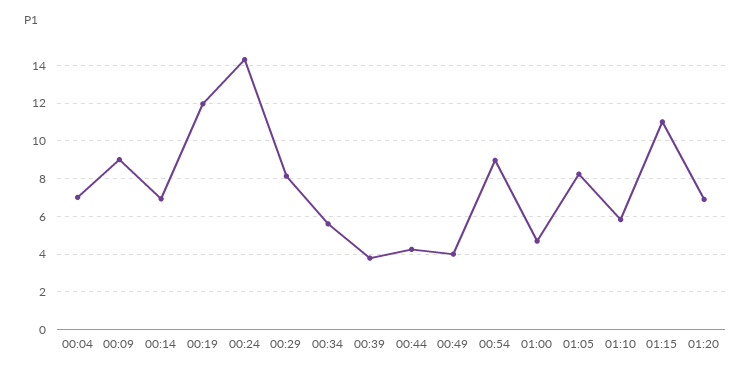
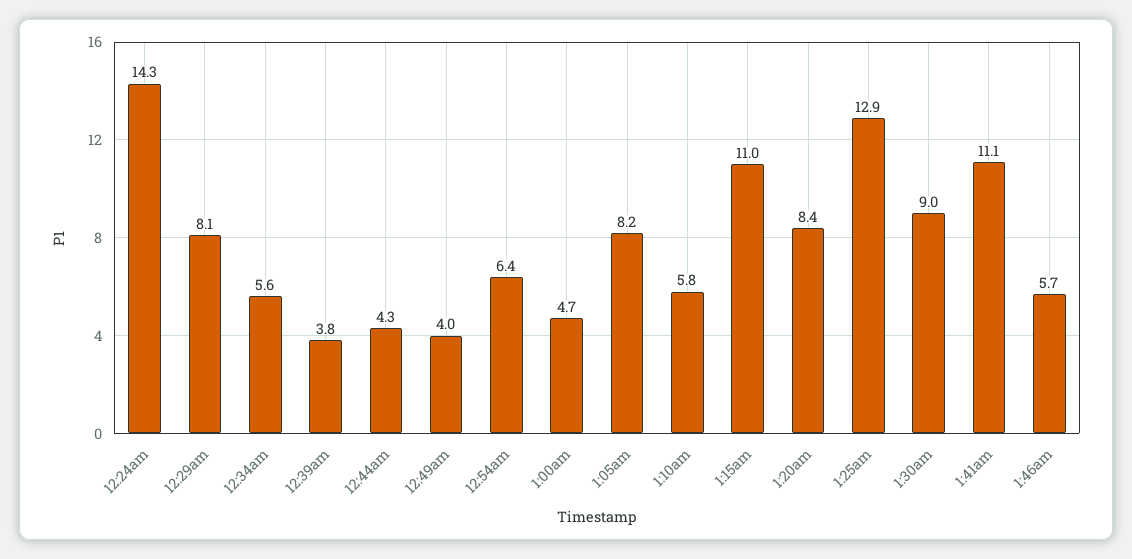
00:04: 7 -> none
00:09: 9 -> none
00:14: 7 -> none
00:19: 12 -> none
00:54: 9 -> 6.4
01:20: 7 -> 8.4
1:25am: none -> 12.9
1:30am: none -> 9
1:41am: none -> 11.1
1:46am: none -> 5.7

